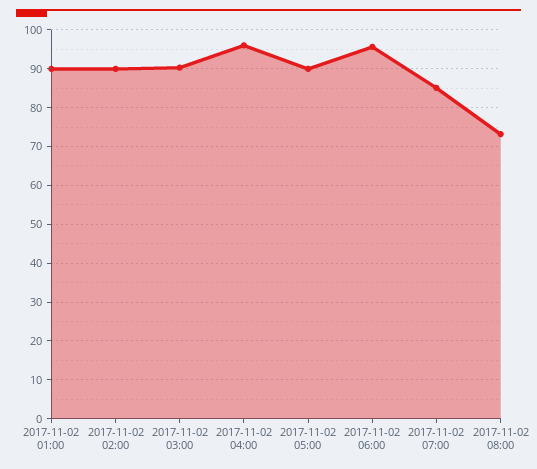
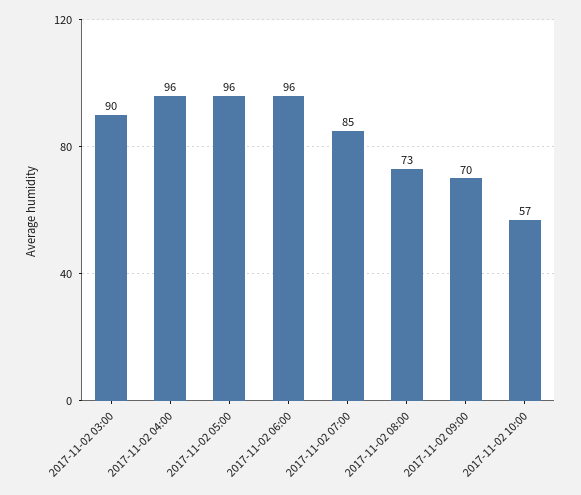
2017-11-02 01:00: 90 -> none
2017-11-02 02:00: 90 -> none
2017-11-02 05:00: 90 -> 96
2017-11-02 09:00: none -> 70
2017-11-02 10:00: none -> 57

